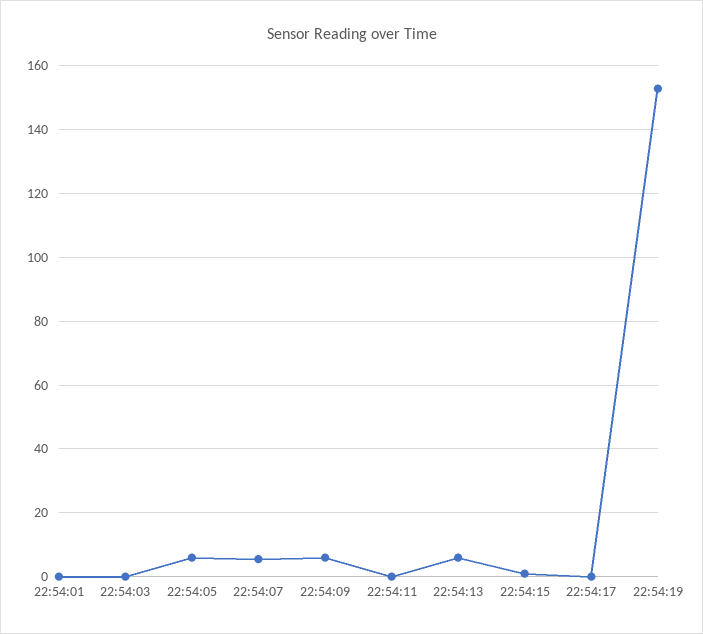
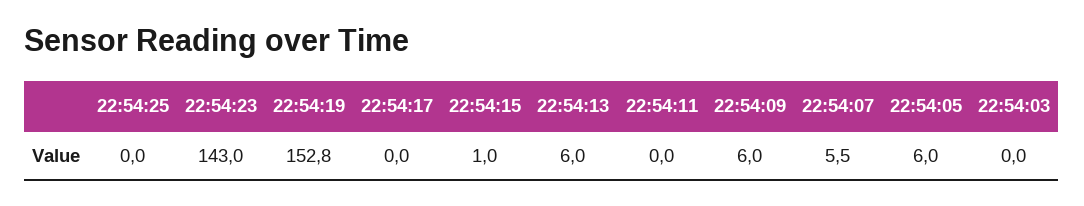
22:54:01: 0 -> none
22:54:25: none -> 0
22:54:23: none -> 143

